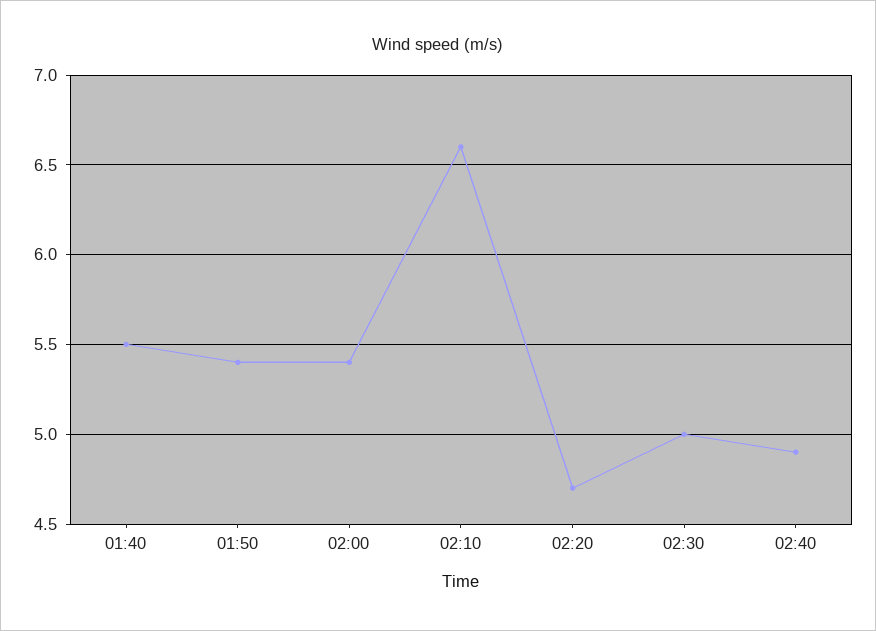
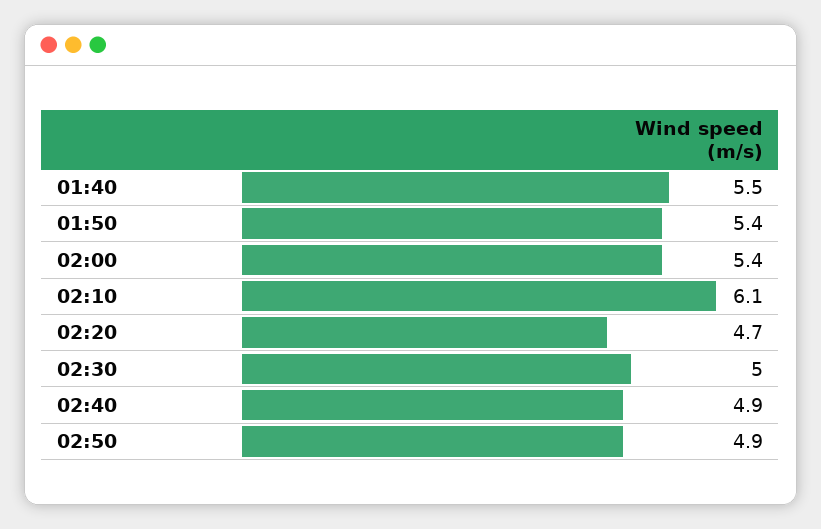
02:10: 6.6 -> 6.1
02:50: none -> 4.9

